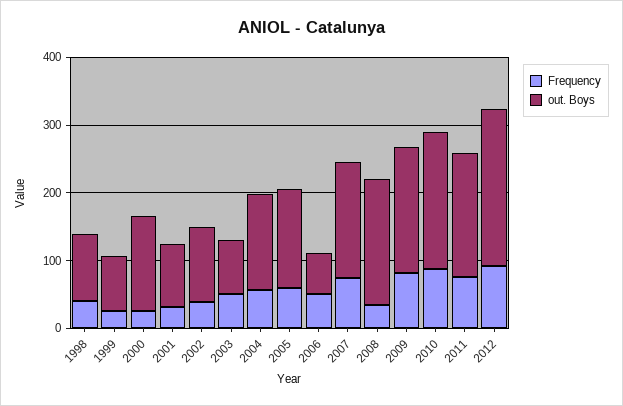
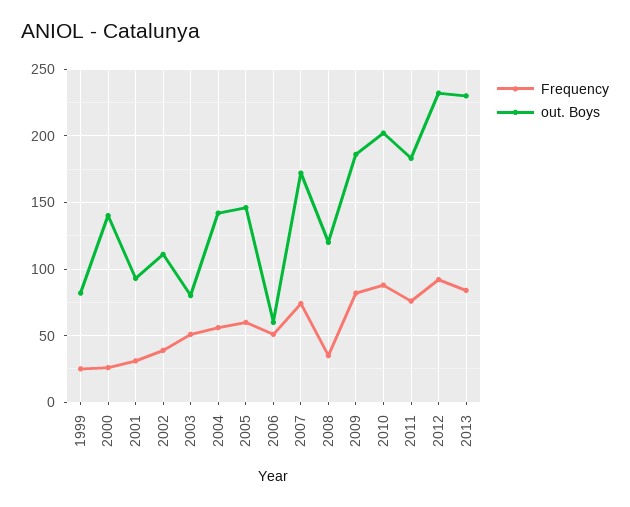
Frequency, 1998: 40 -> none
out. Boys, 1998: 100 -> none
out. Boys, 2008: 180 -> 120
Frequency, 2013: none -> 85
out. Boys, 2013: none -> 230

